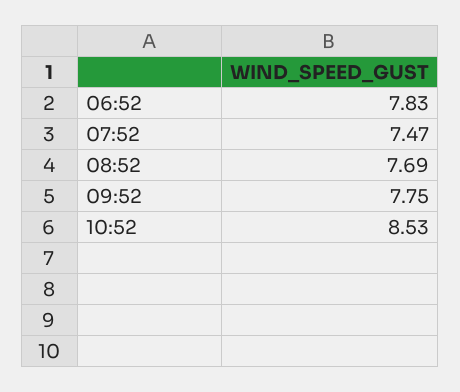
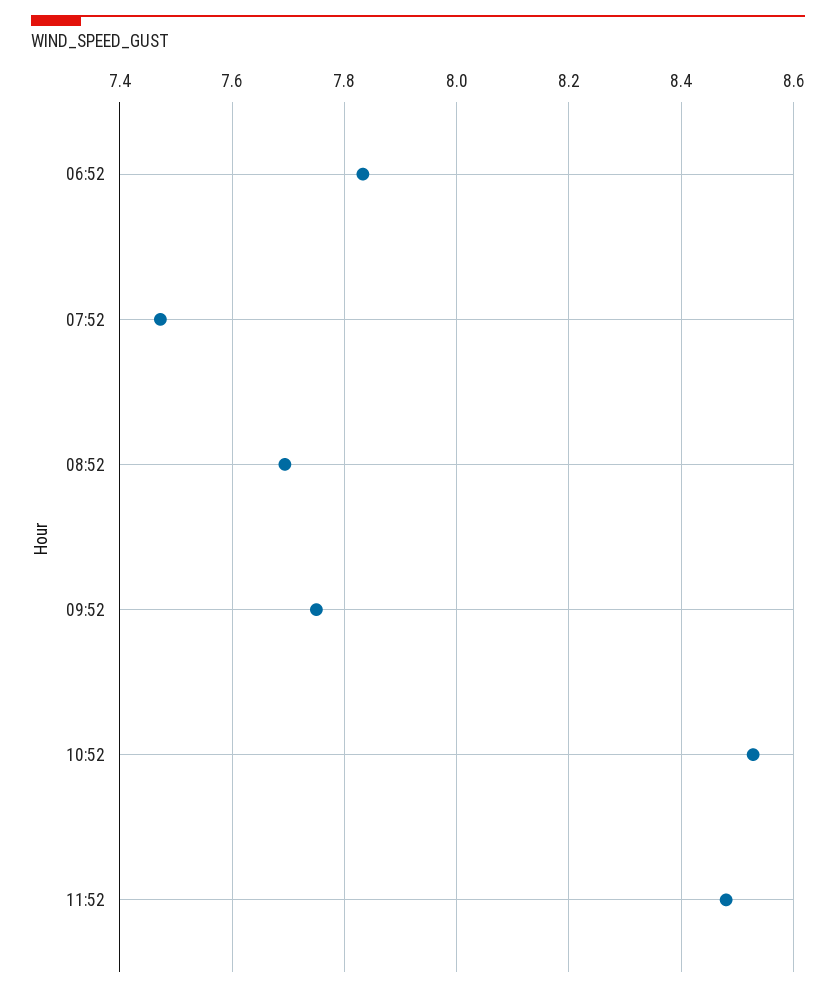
11:52: none -> 8.48

